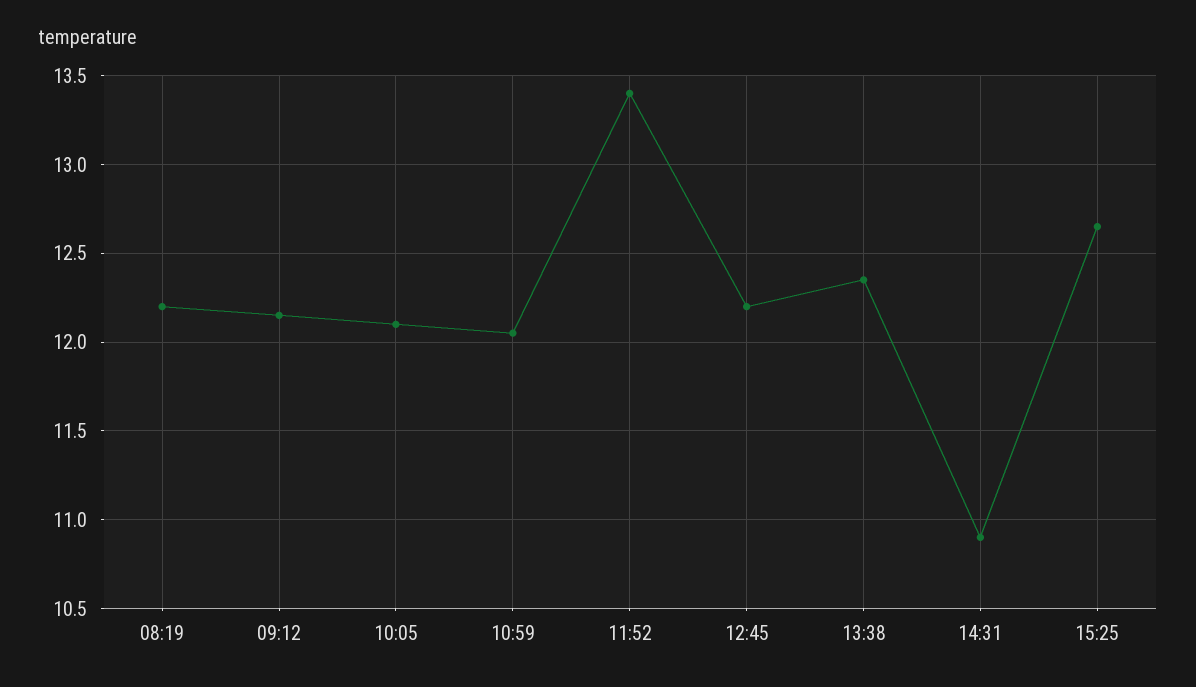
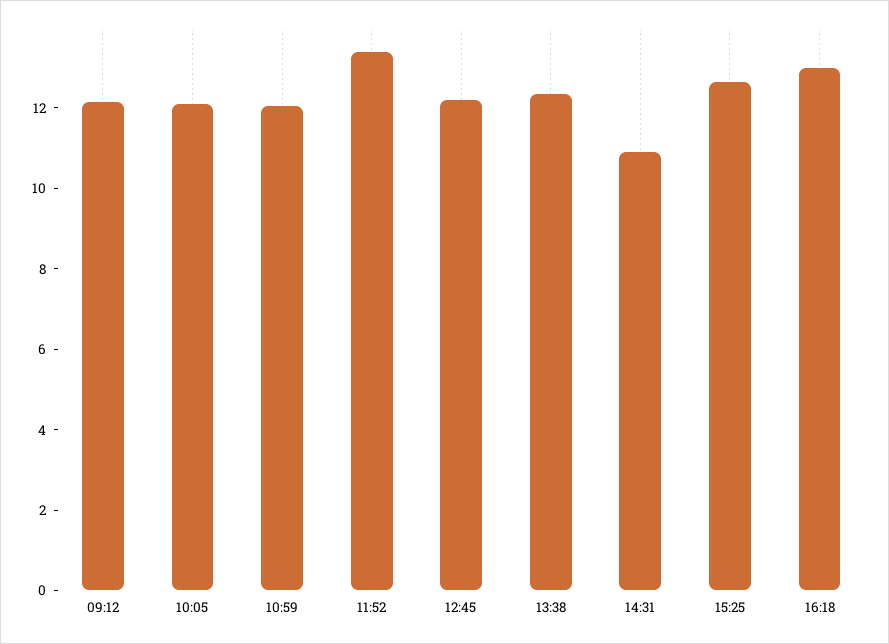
08:19: 12.2 -> none
16:18: none -> 13

